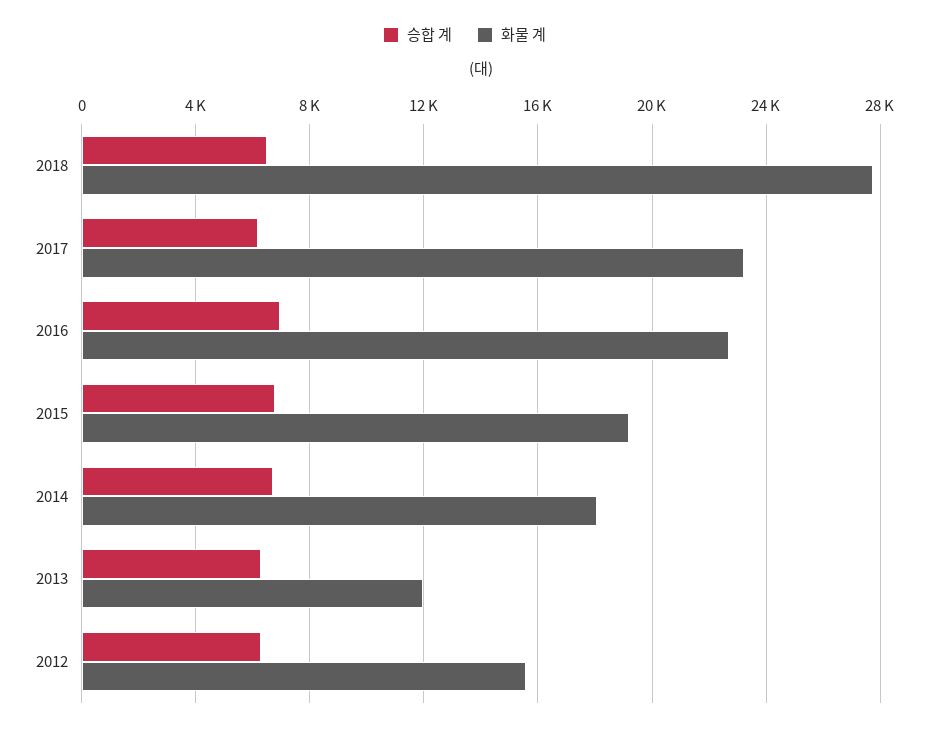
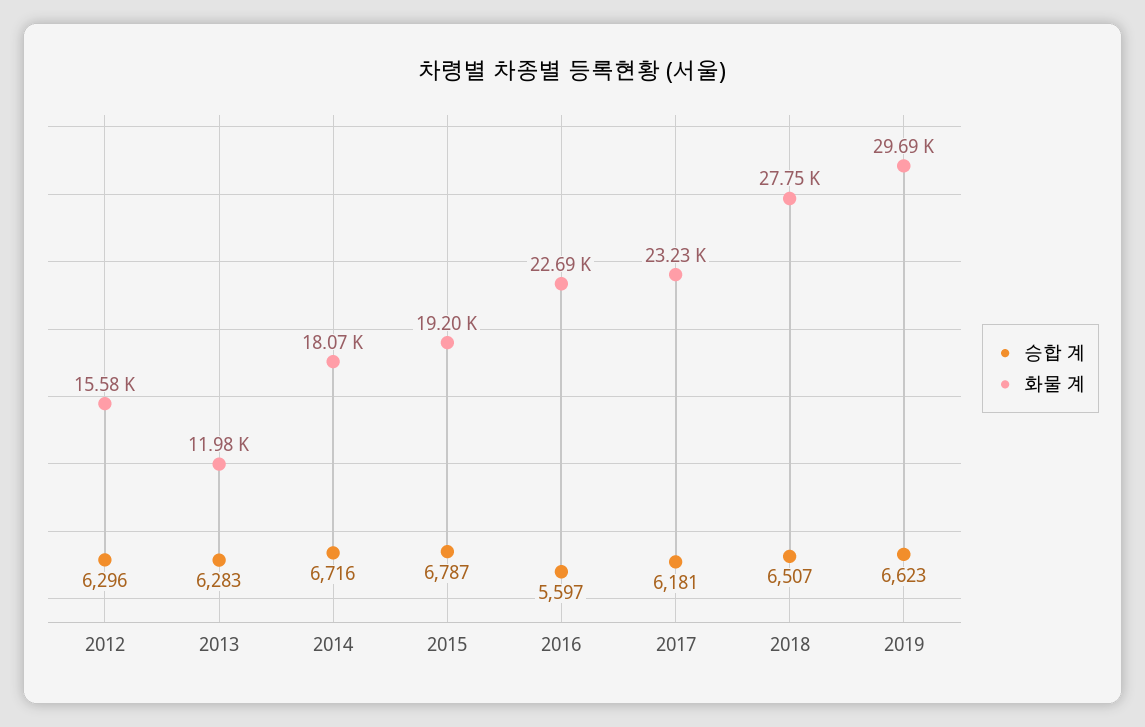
승합 계, 2016: 7000 -> 5597
승합 계, 2019: none -> 6623
화물 계, 2019: none -> 29690

